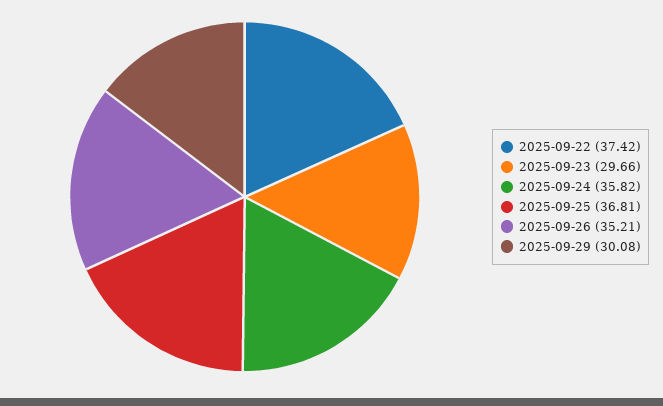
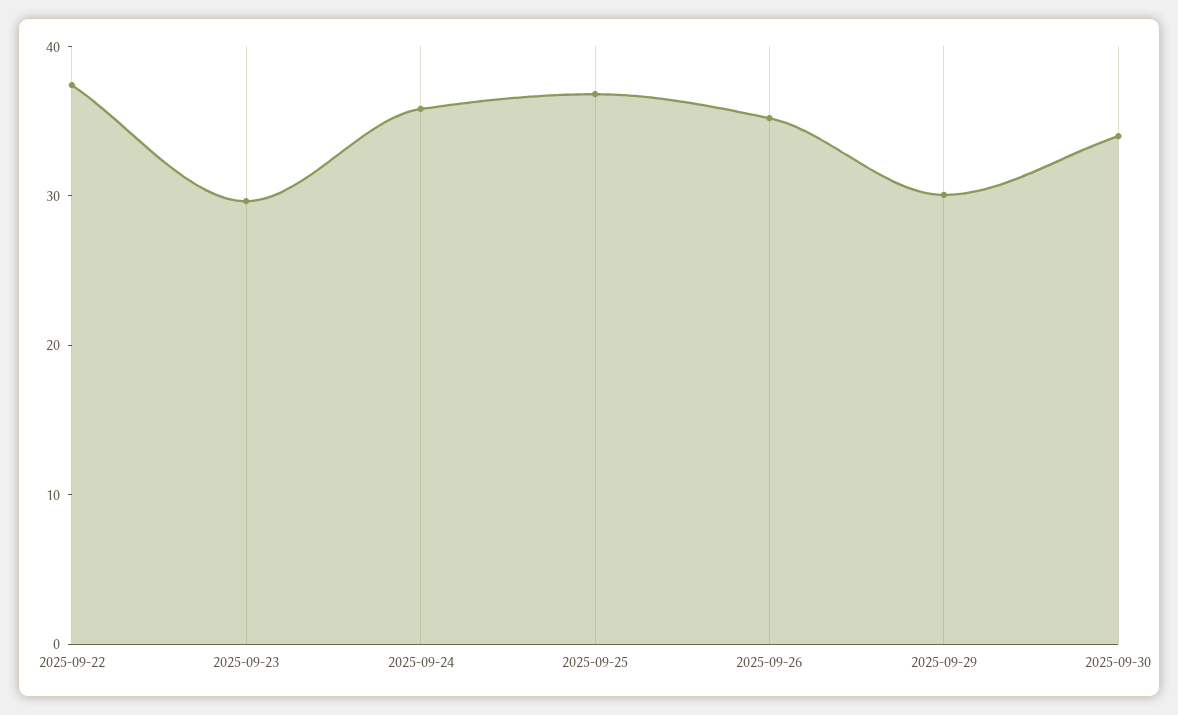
2025-09-30: none -> 34

